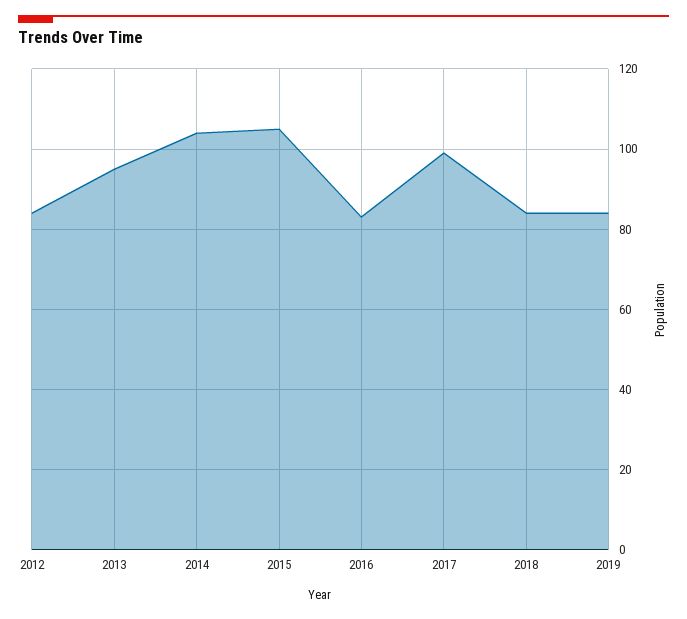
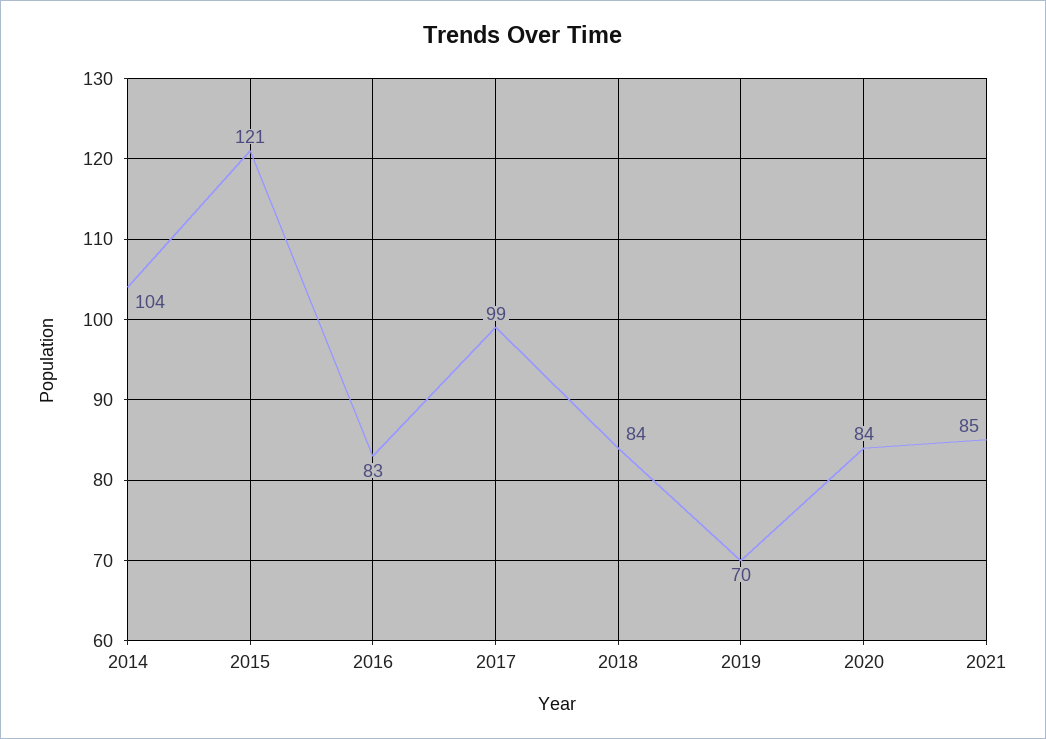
2012: 85 -> none
2013: 95 -> none
2015: 105 -> 121
2019: 85 -> 70
2020: none -> 84
2021: none -> 85

